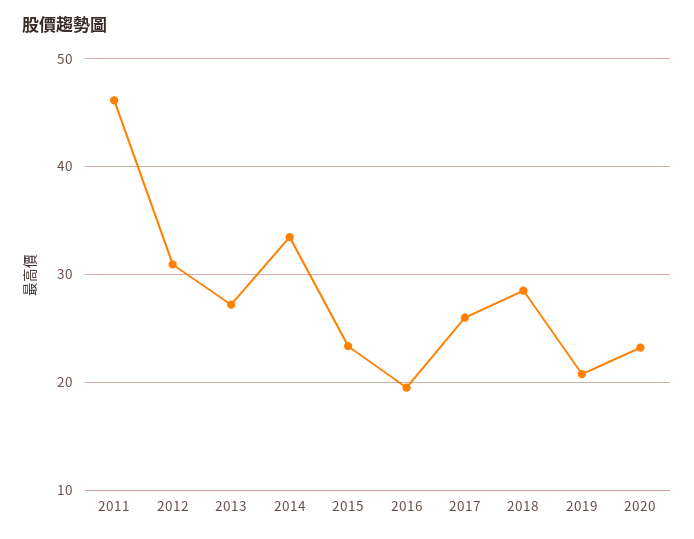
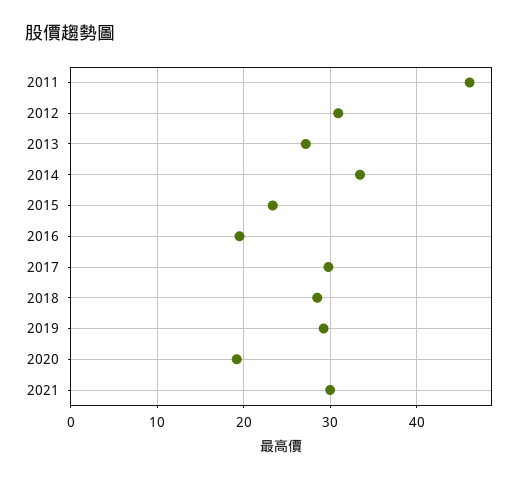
2017: 26 -> 30
2019: 21 -> 29
2020: 23 -> 19
2021: none -> 30

